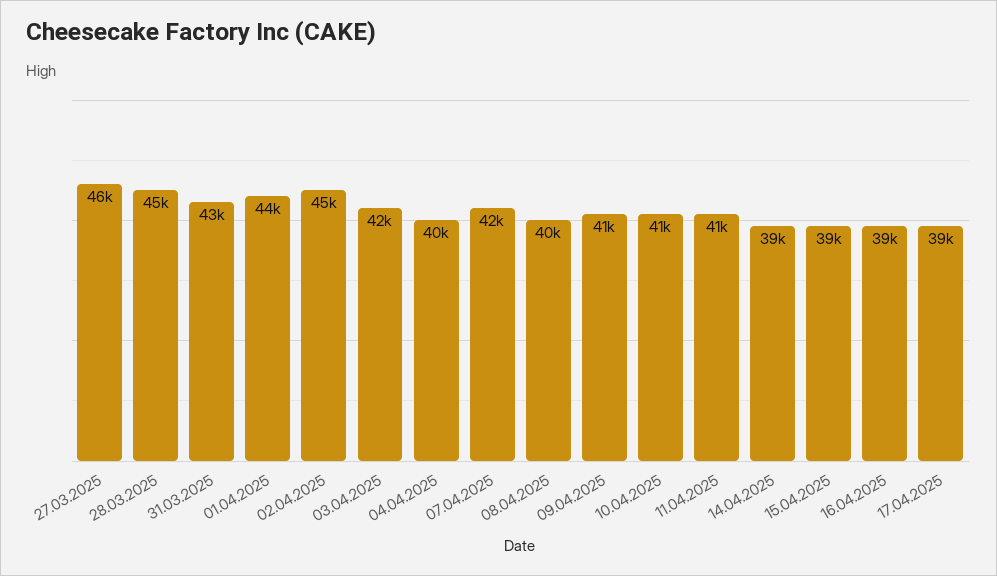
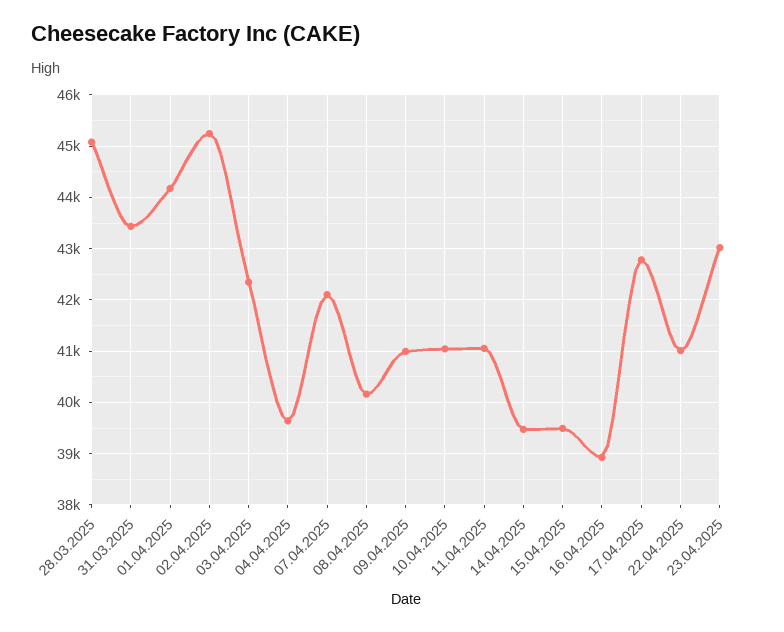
27.03.2025: 46000 -> none
17.04.2025: 39000 -> 42800
22.04.2025: none -> 41000
23.04.2025: none -> 43000

